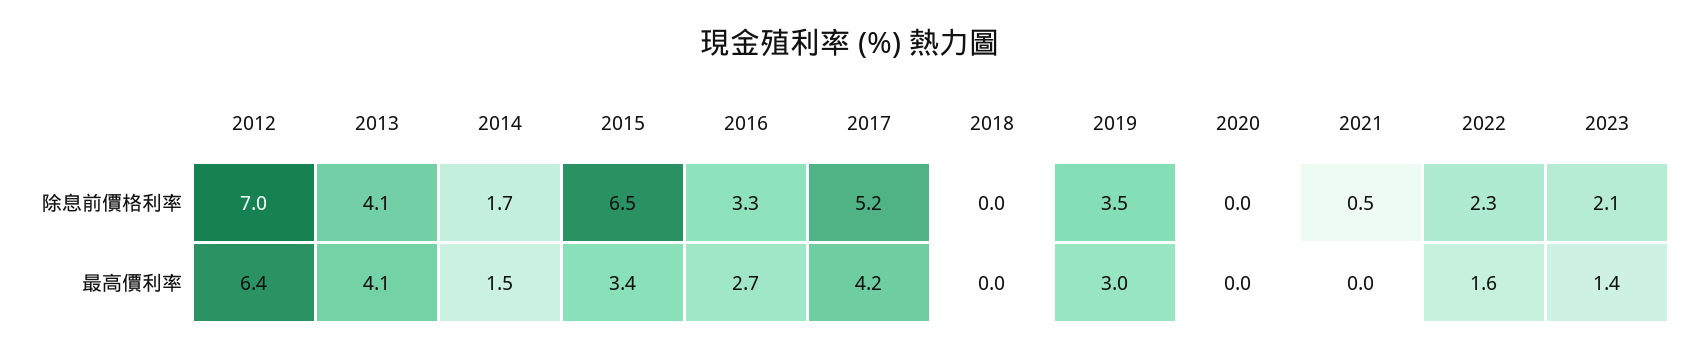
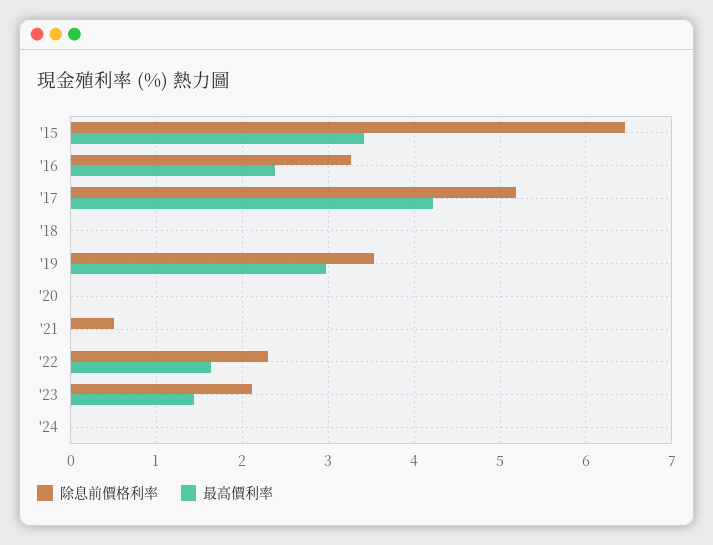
除息前價格利率, 2012: 7 -> none
除息前價格利率, 2013: 4.1 -> none
除息前價格利率, 2014: 1.7 -> none
最高價利率, 2012: 6.4 -> none
最高價利率, 2013: 4.1 -> none
最高價利率, 2014: 1.5 -> none
最高價利率, 2016: 2.7 -> 2.4
除息前價格利率, '24: none -> 0
最高價利率, '24: none -> 0

